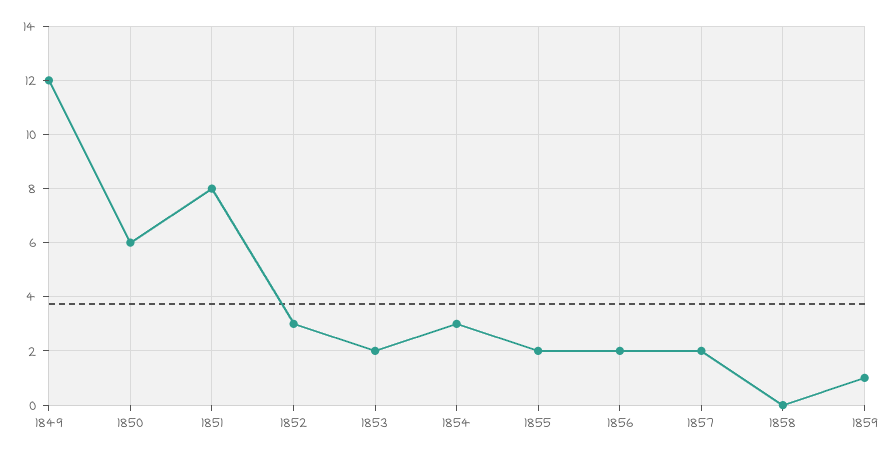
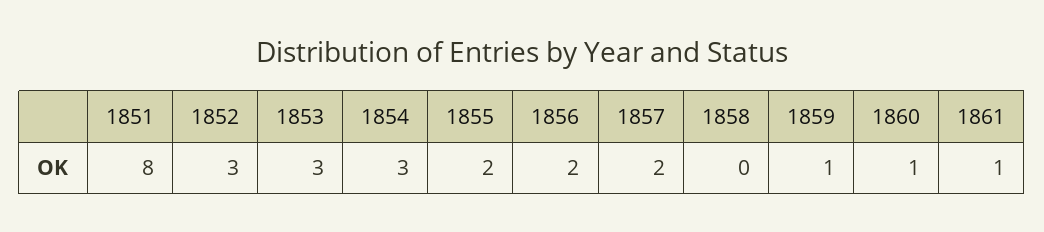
1849: 12 -> none
1850: 6 -> none
1853: 2 -> 3
1860: none -> 1
1861: none -> 1

